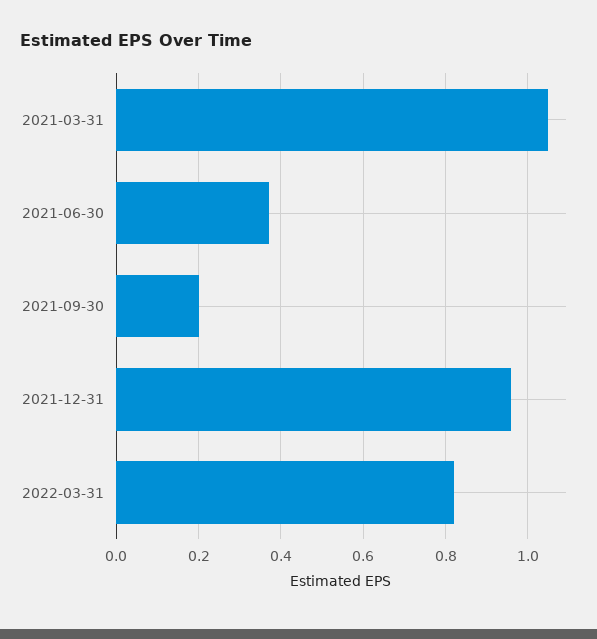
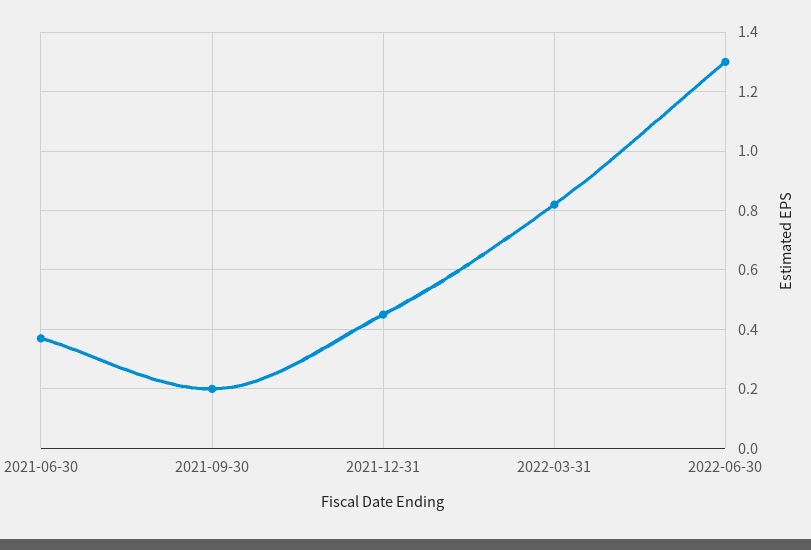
2021-03-31: 1.05 -> none
2021-12-31: 0.95 -> 0.45
2022-06-30: none -> 1.3

